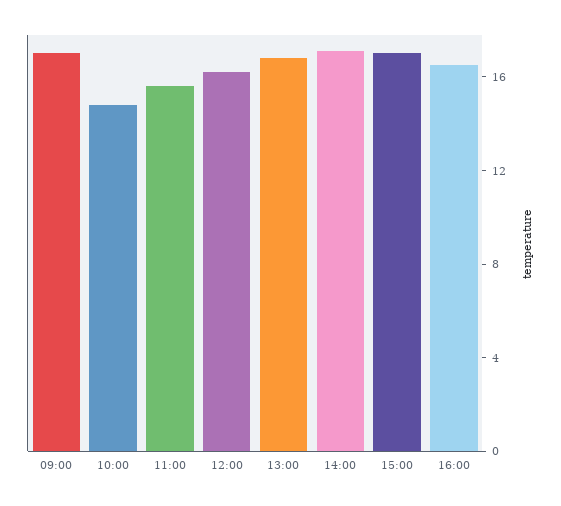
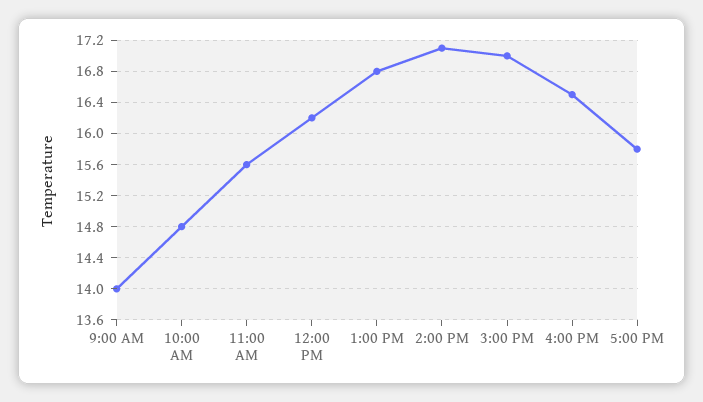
09:00: 17 -> 14
5:00 PM: none -> 15.8

